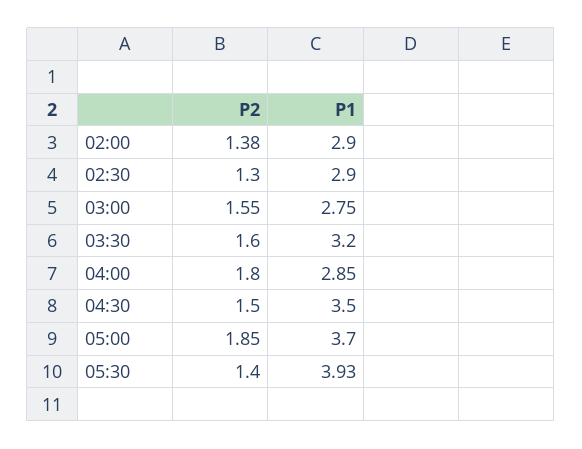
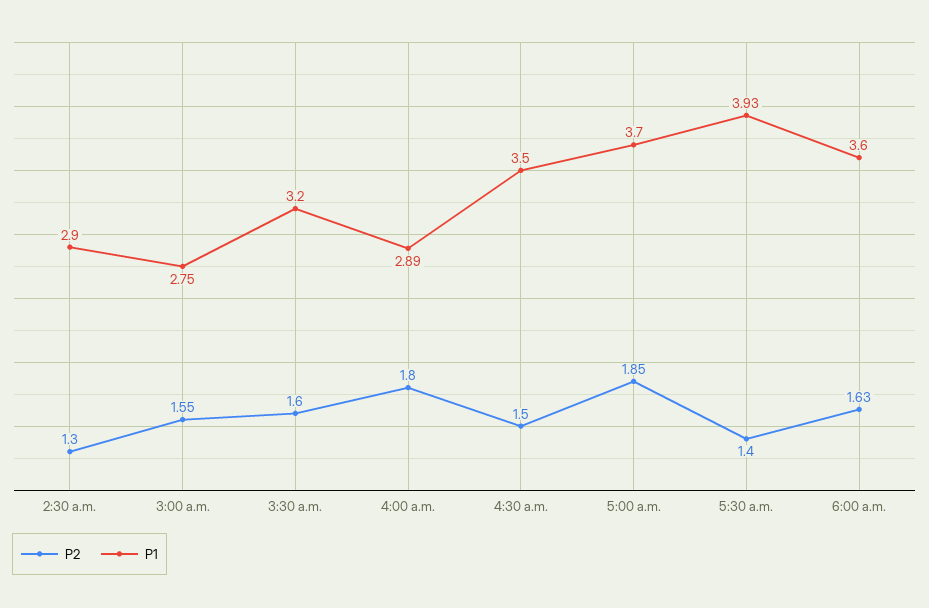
P2, 02:00: 1.38 -> none
P1, 02:00: 2.9 -> none
P1, 04:00: 2.85 -> 2.89
P2, 6:00 a.m.: none -> 1.63
P1, 6:00 a.m.: none -> 3.6

